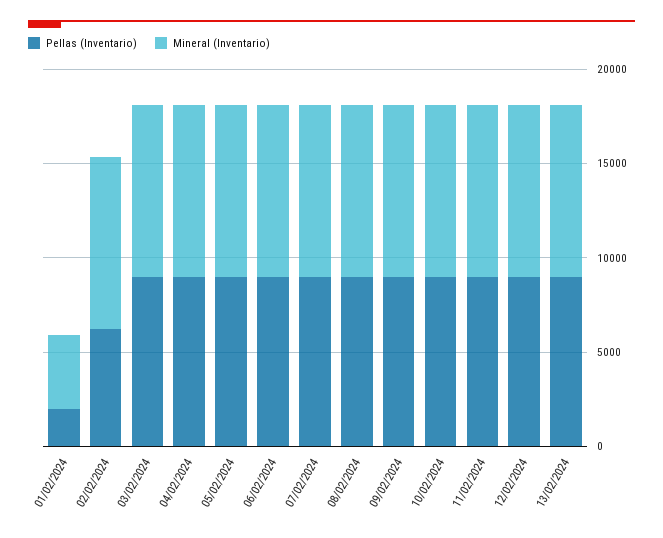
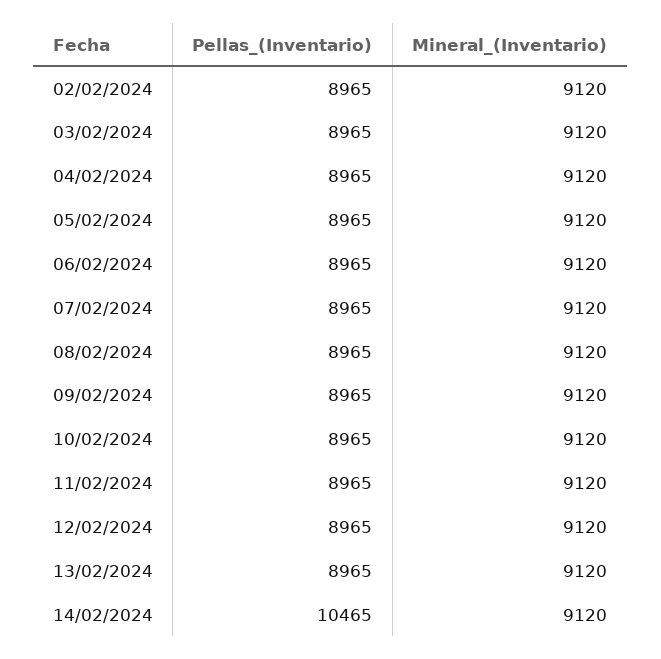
Pellas (Inventario), 01/02/2024: 2000 -> none
Mineral (Inventario), 01/02/2024: 4000 -> none
Pellas (Inventario), 02/02/2024: 6000 -> 8965
Pellas (Inventario), 14/02/2024: none -> 10465
Mineral (Inventario), 14/02/2024: none -> 9120

